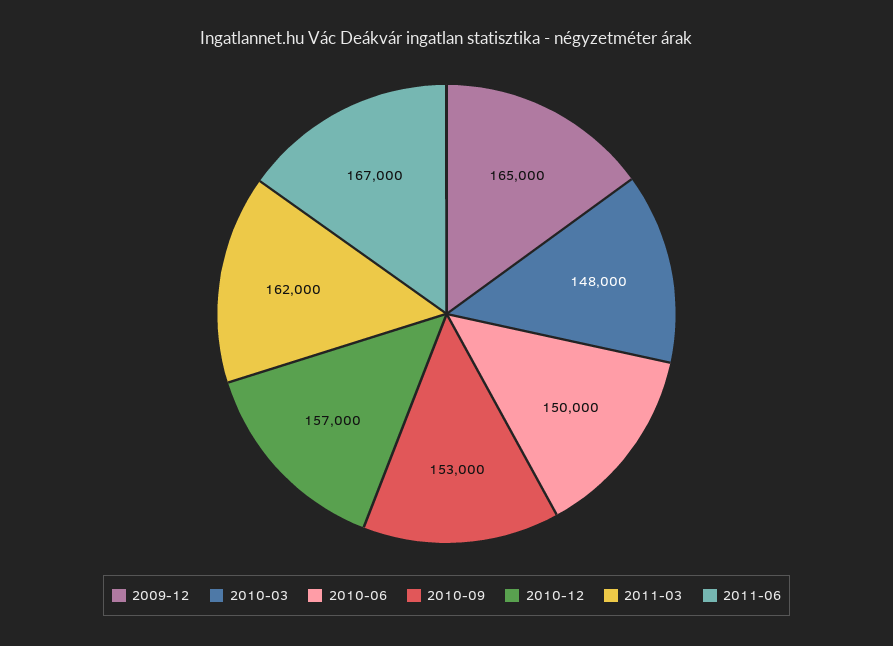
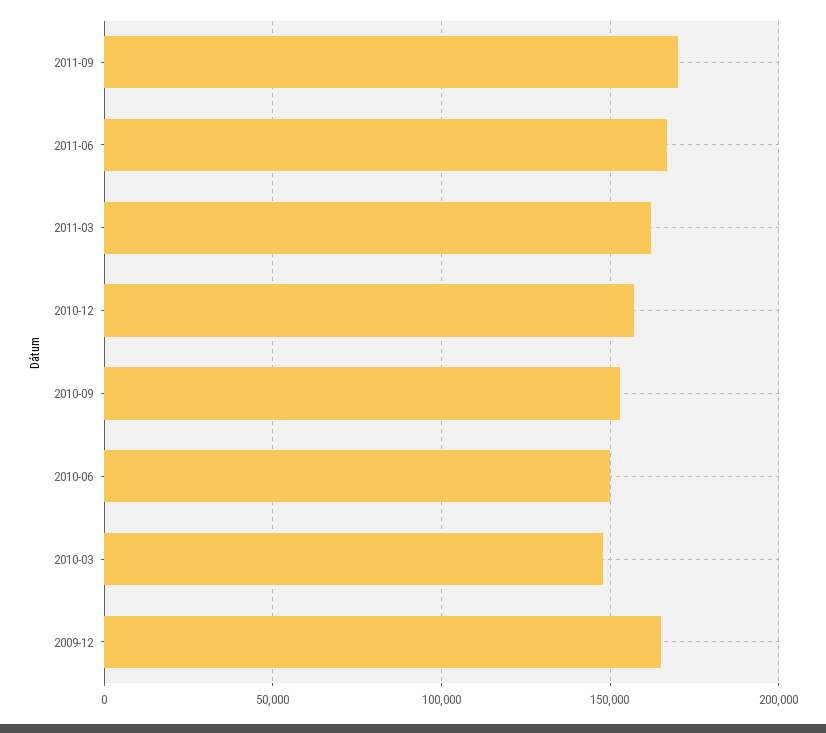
2011-09: none -> 170000

